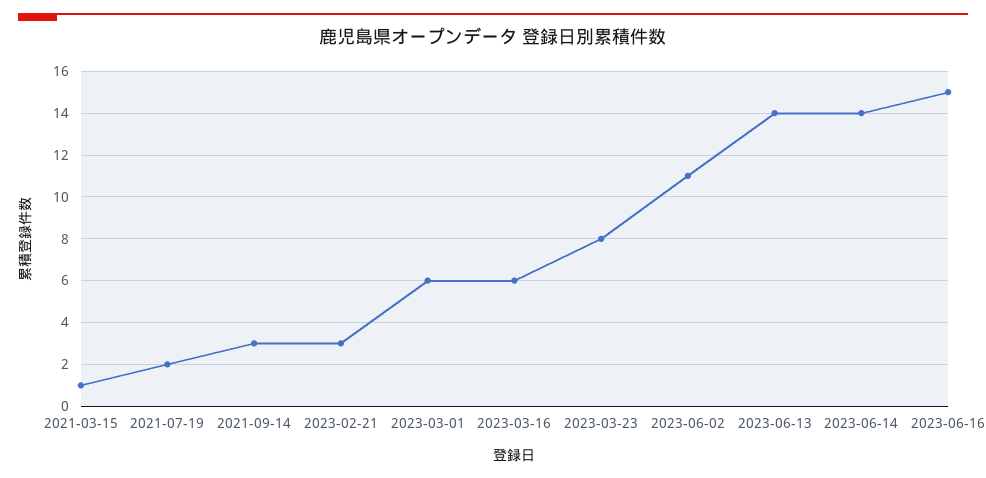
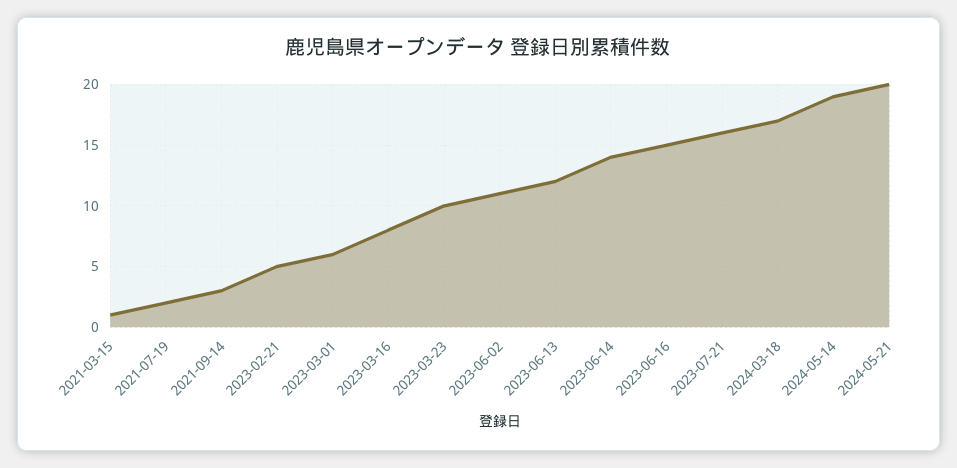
2023-02-21: 3 -> 5
2023-03-16: 6 -> 8
2023-03-23: 8 -> 10
2023-06-13: 14 -> 12
2023-07-21: none -> 16
2024-03-18: none -> 17
2024-05-14: none -> 19
2024-05-21: none -> 20

